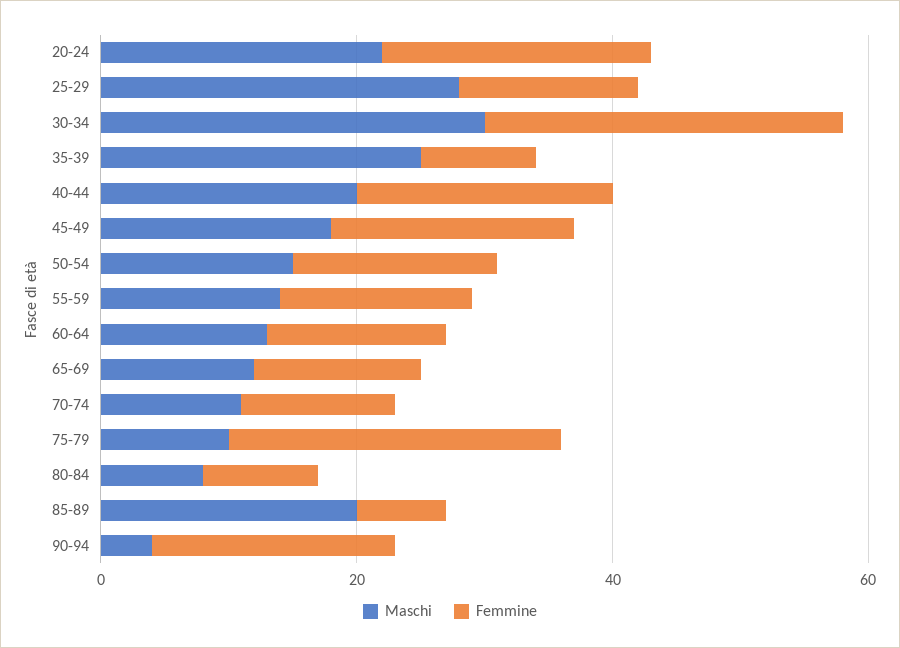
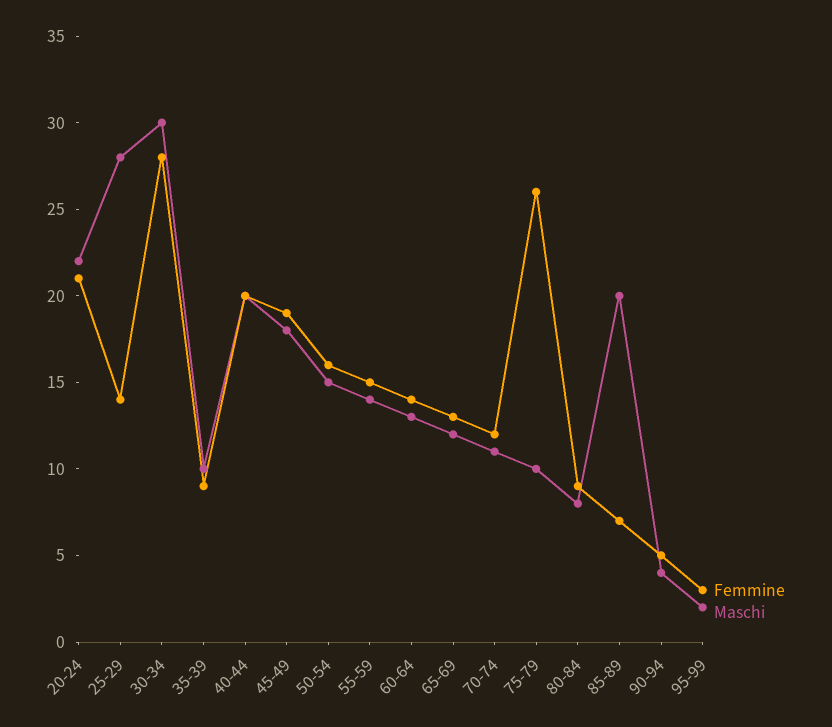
Maschi, 35-39: 25 -> 10
Femmine, 90-94: 20 -> 5
Femmine, 95-99: none -> 3
Maschi, 95-99: none -> 2

